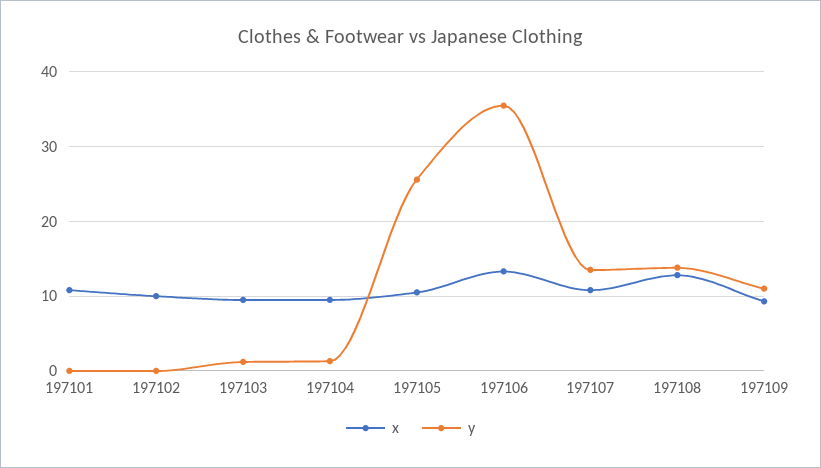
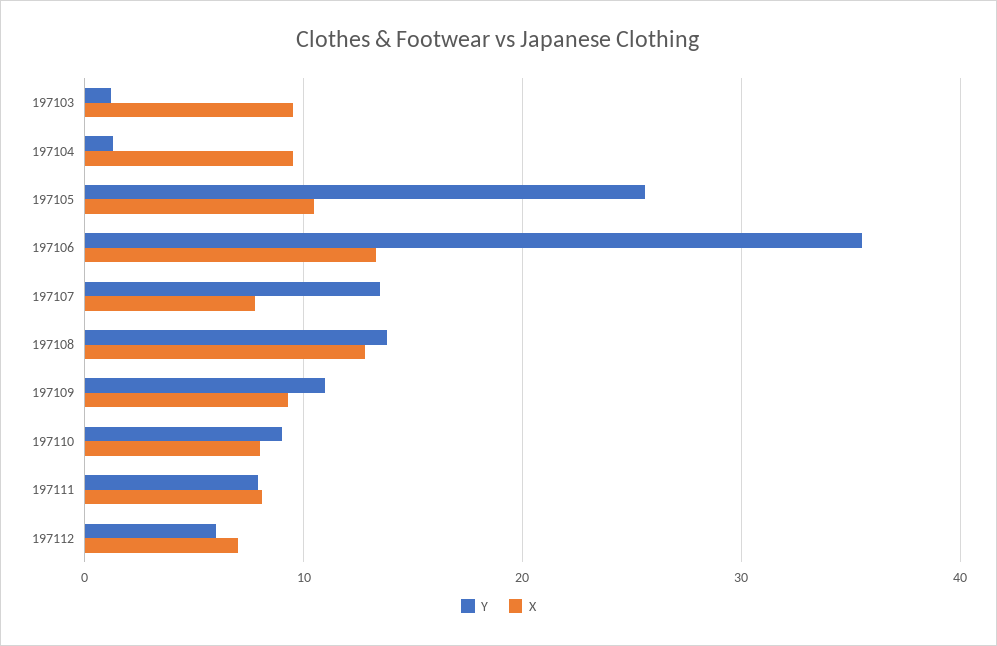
x, 197101: 11 -> none
y, 197101: 0 -> none
x, 197102: 10 -> none
y, 197102: 0 -> none
x, 197107: 11 -> 8
y, 197110: none -> 9
x, 197110: none -> 8
y, 197111: none -> 8
x, 197111: none -> 8
y, 197112: none -> 6
x, 197112: none -> 7

